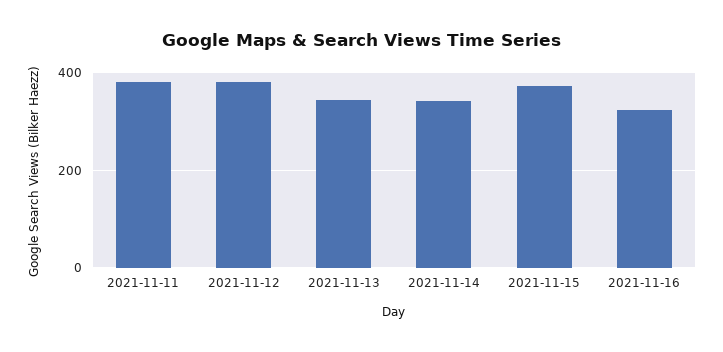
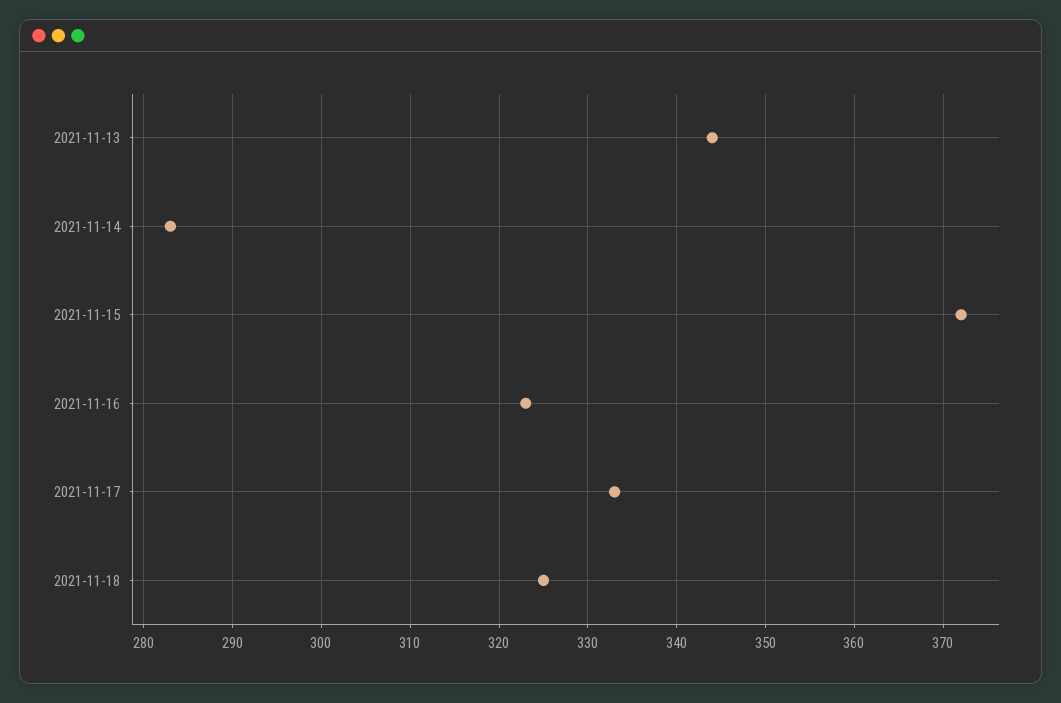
2021-11-11: 380 -> none
2021-11-12: 380 -> none
2021-11-14: 340 -> 283
2021-11-17: none -> 333
2021-11-18: none -> 325

